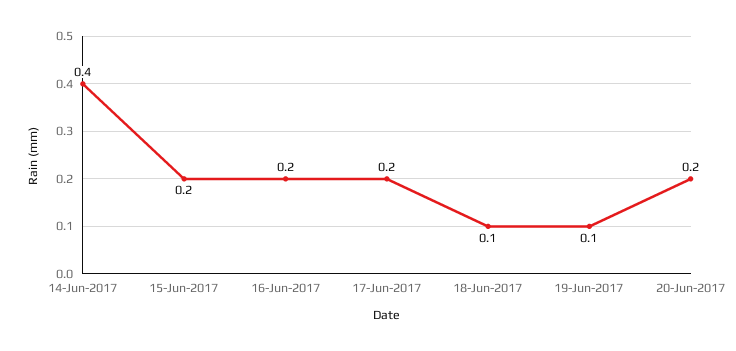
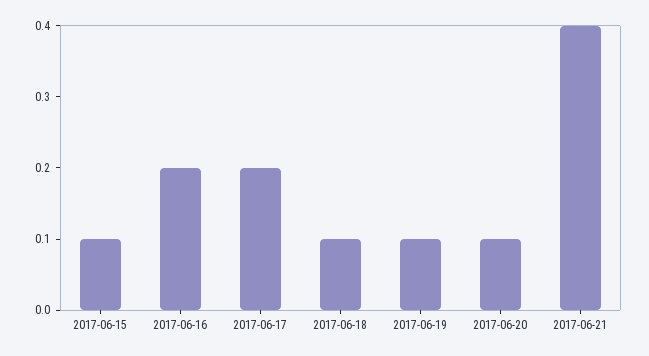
14-Jun-2017: 0.4 -> none
15-Jun-2017: 0.2 -> 0.1
20-Jun-2017: 0.2 -> 0.1
2017-06-21: none -> 0.4

